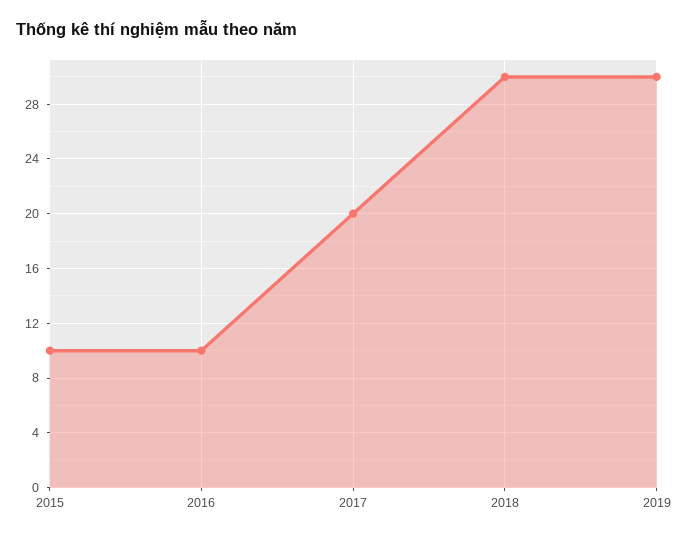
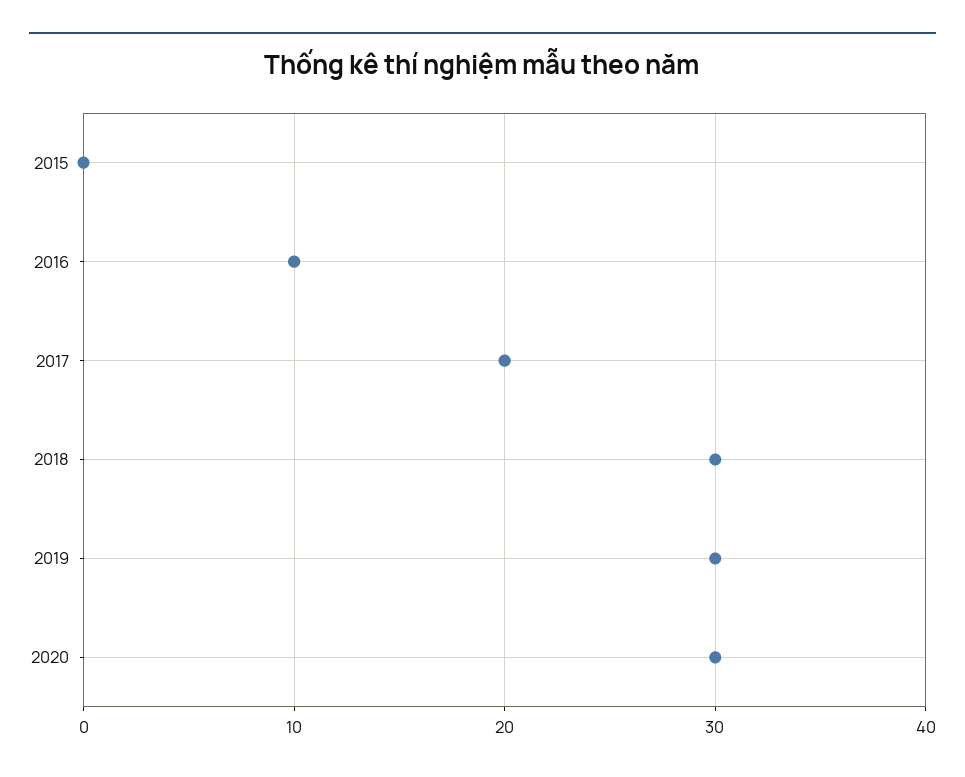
2015: 10 -> 0
2020: none -> 30

